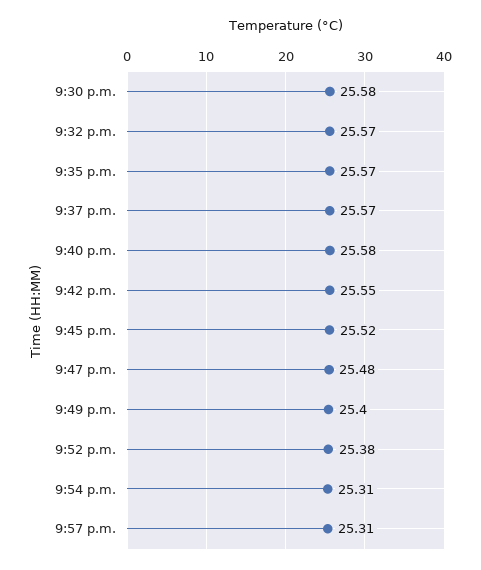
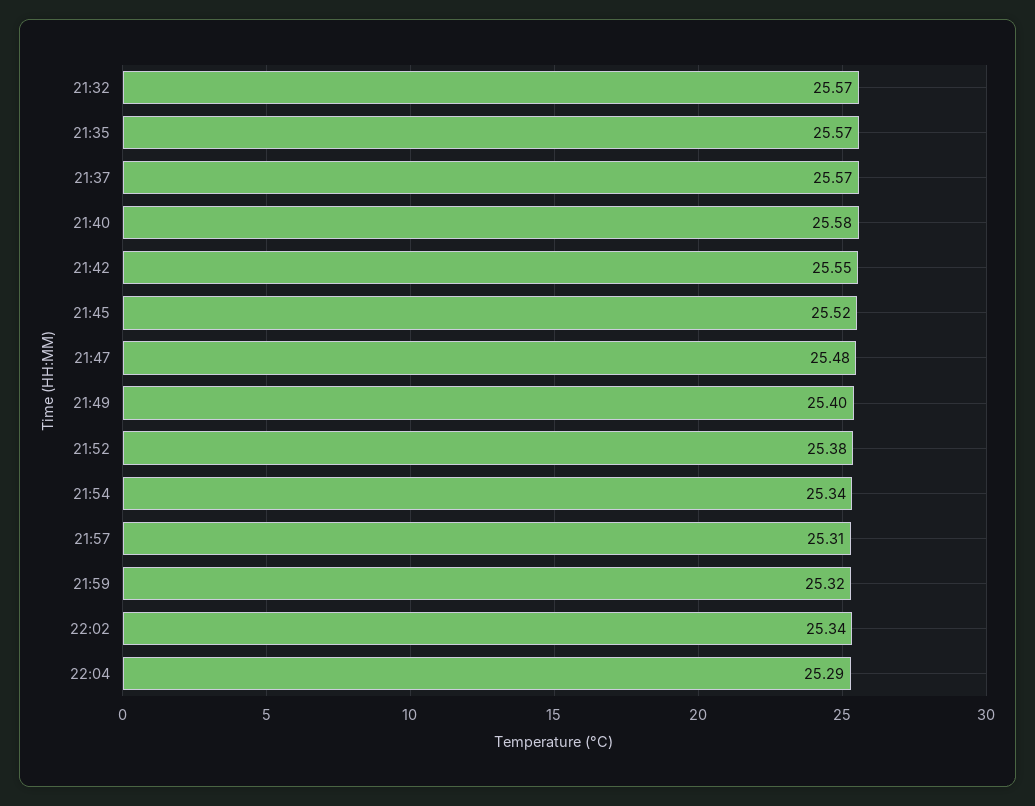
9:30 p.m.: 25.58 -> none
9:54 p.m.: 25.31 -> 25.34
21:59: none -> 25.32
22:02: none -> 25.34
22:04: none -> 25.29

